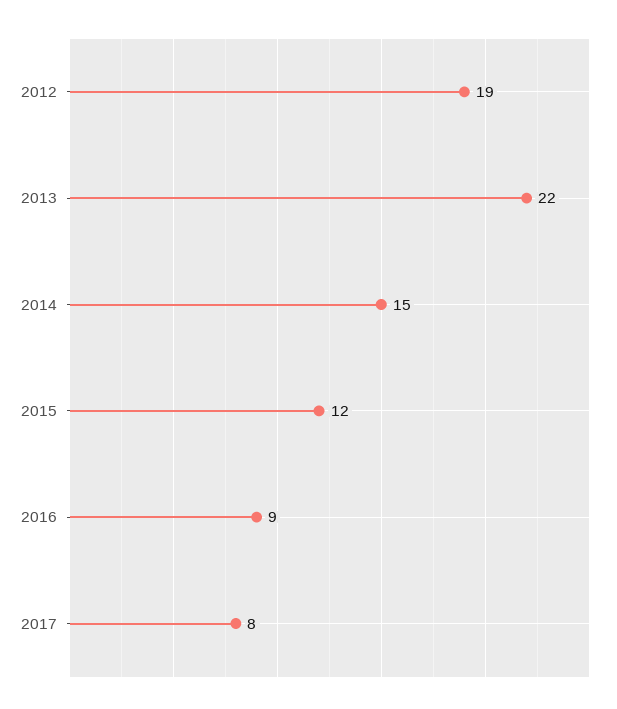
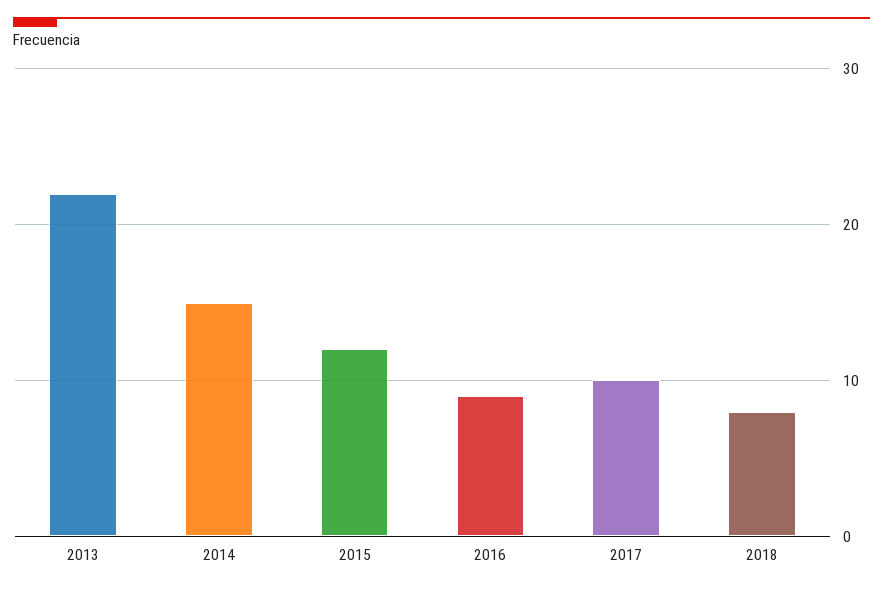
2012: 19 -> none
2017: 8 -> 10
2018: none -> 8

